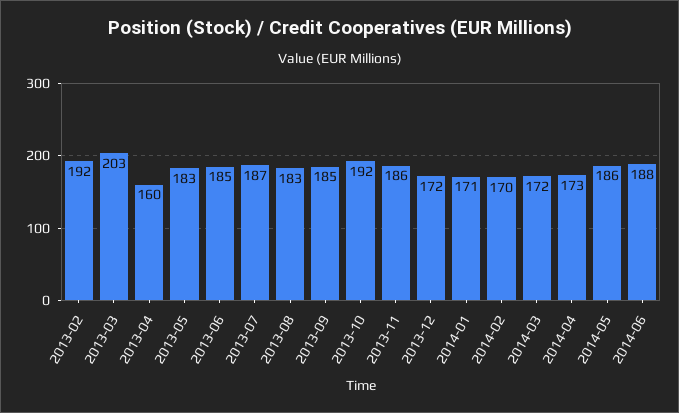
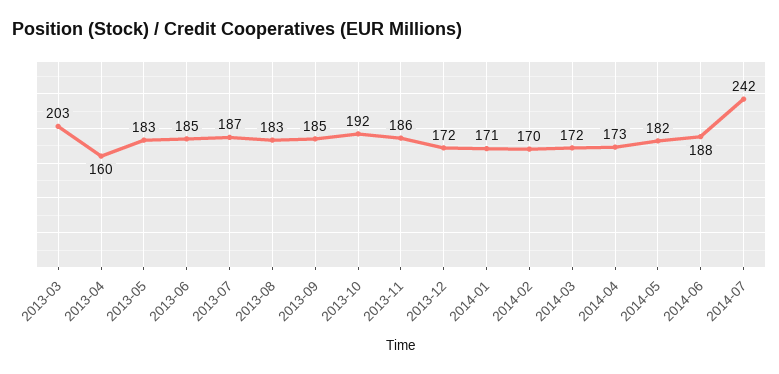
2013-02: 192 -> none
2014-05: 186 -> 182
2014-07: none -> 242

